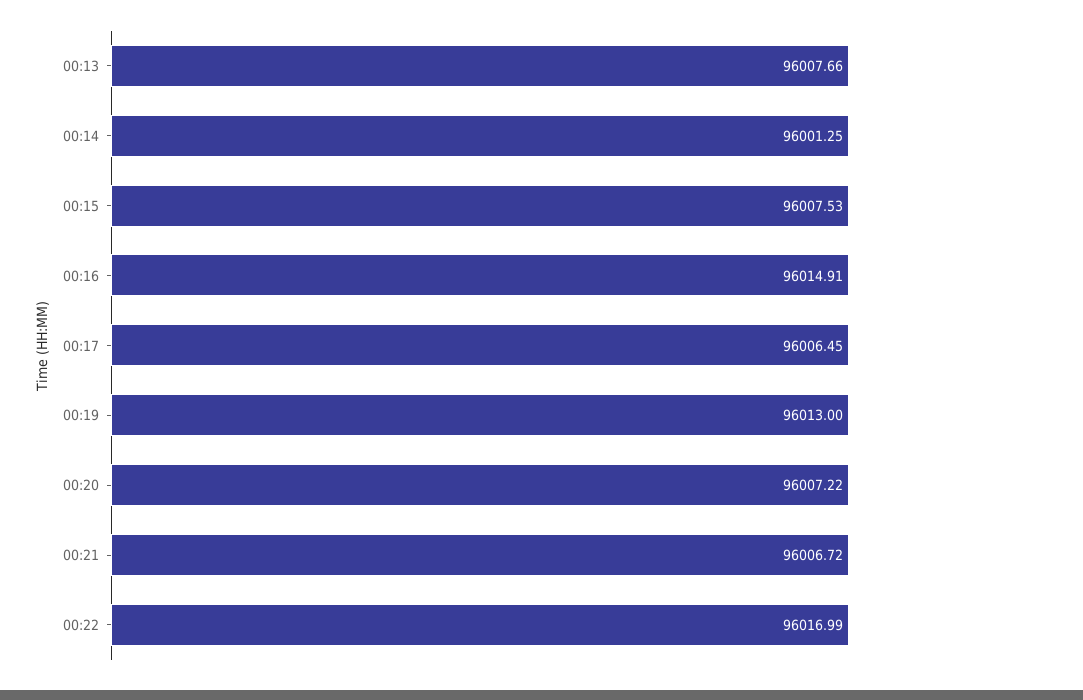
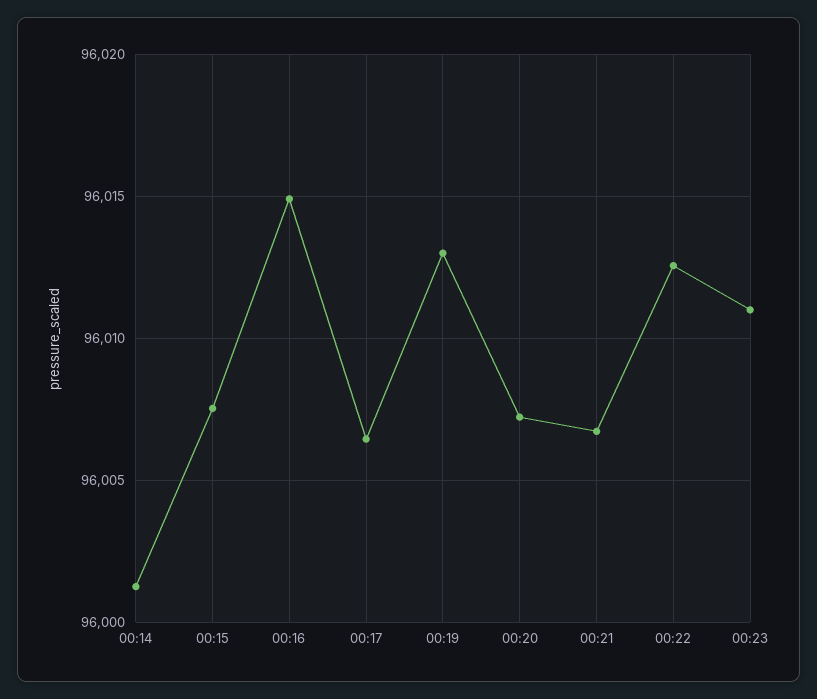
00:13: 96007.66 -> none
00:22: 96016.99 -> 96012.5
00:23: none -> 96011

